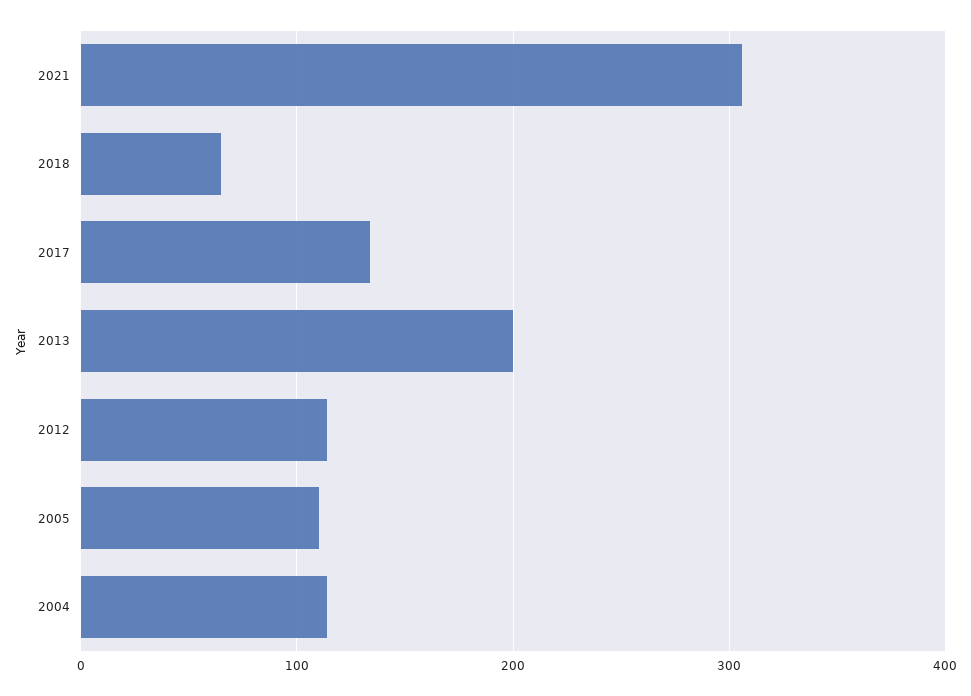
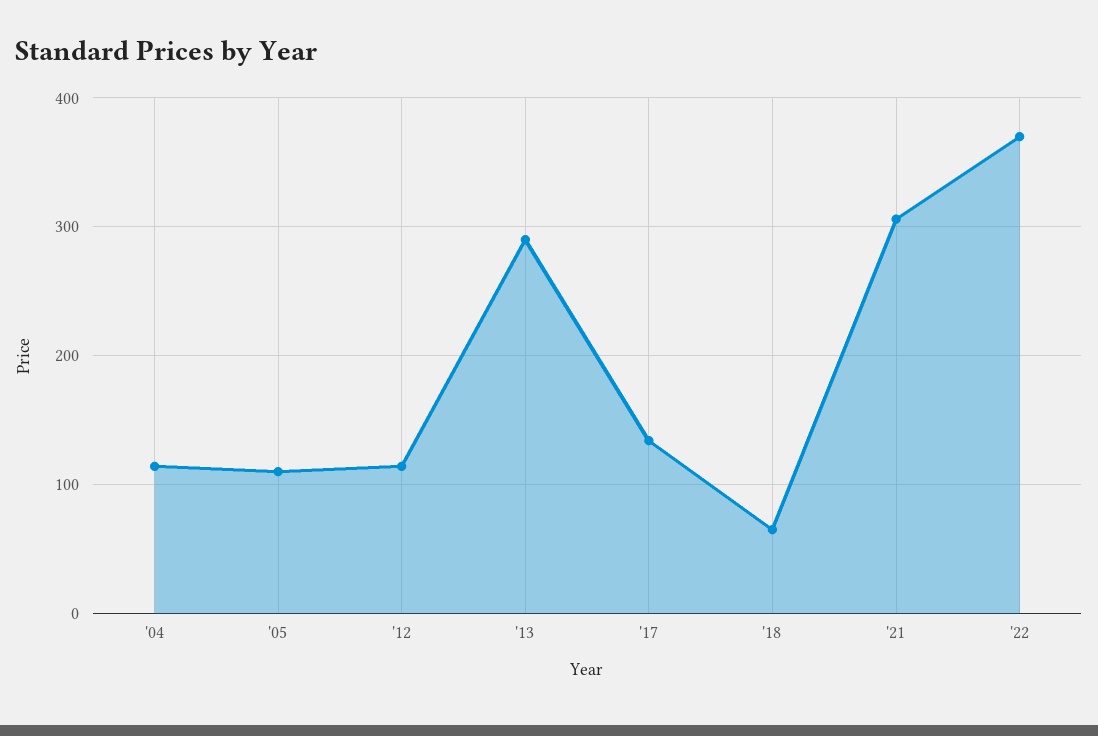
2013: 200 -> 290
'22: none -> 370

